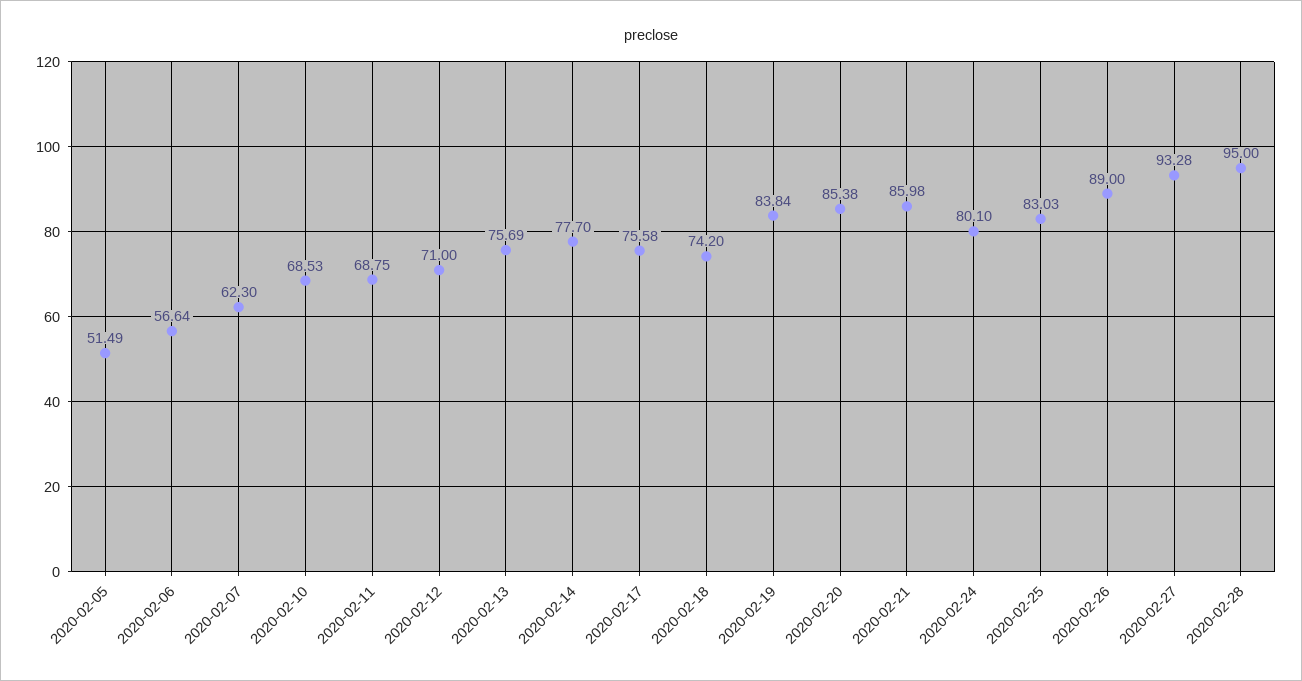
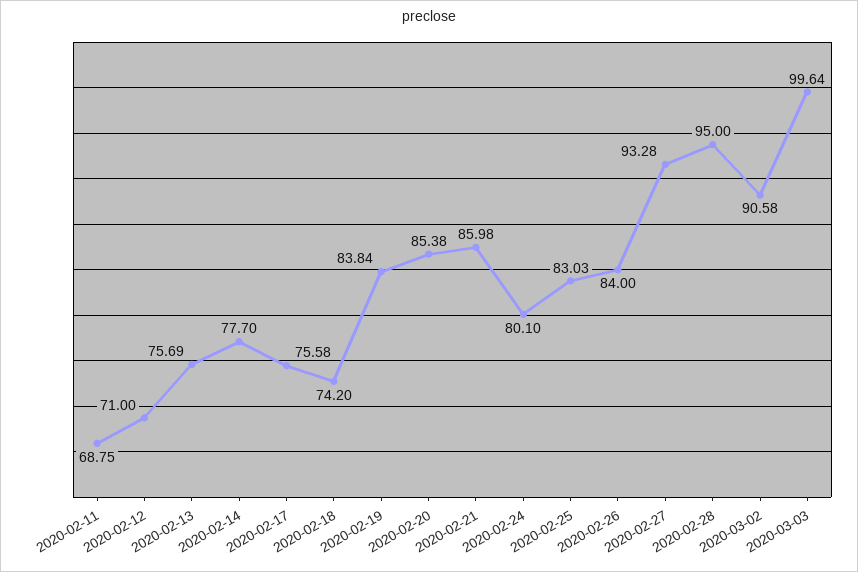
2020-02-05: 51.49 -> none
2020-02-06: 56.64 -> none
2020-02-07: 62.3 -> none
2020-02-10: 68.53 -> none
2020-02-26: 89 -> 84
2020-03-02: none -> 90.58
2020-03-03: none -> 99.64

